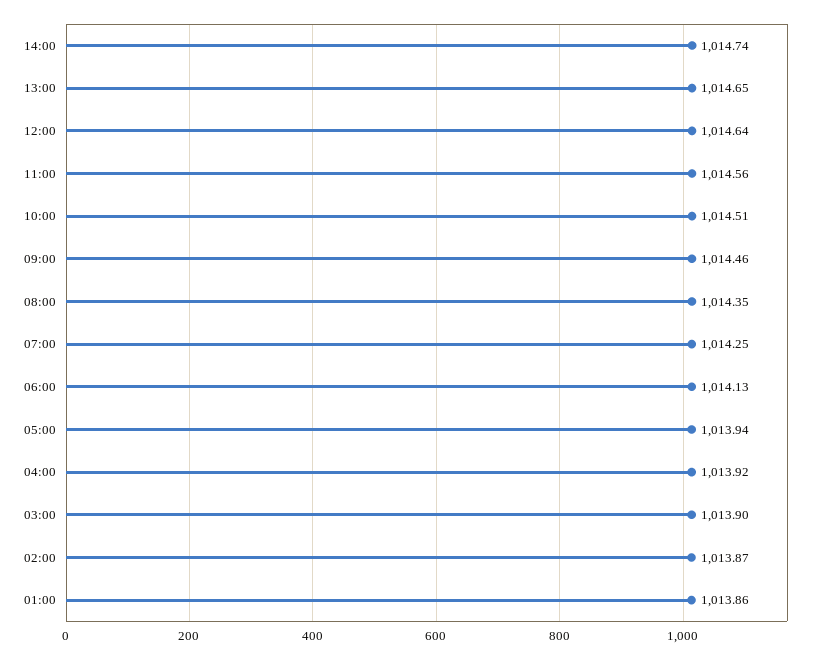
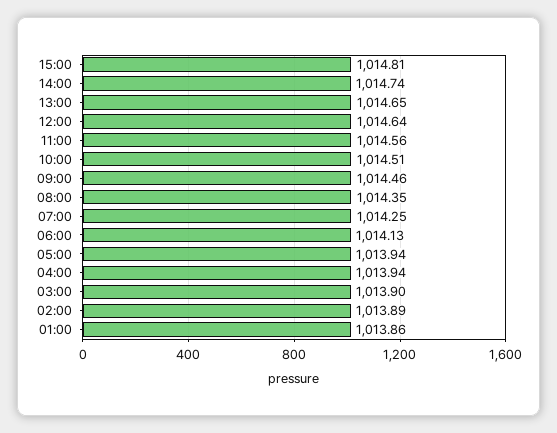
04:00: 1013.92 -> 1013.94
02:00: 1013.87 -> 1013.89
15:00: none -> 1014.81

